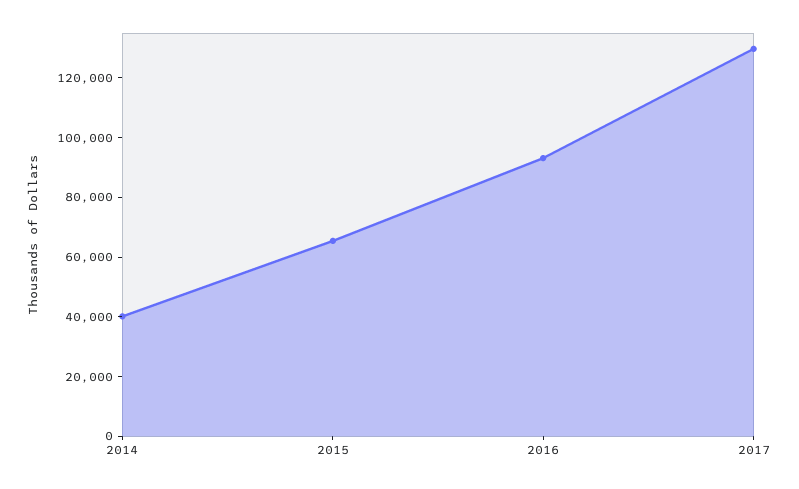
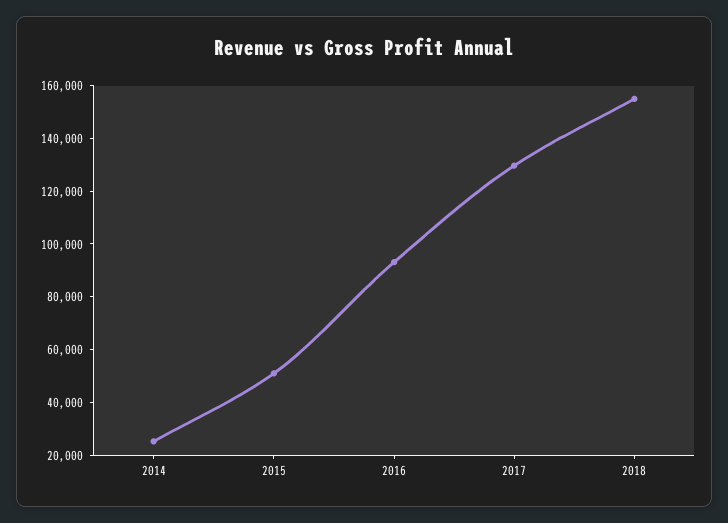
2014: 40000 -> 25000
2015: 65000 -> 50000
2018: none -> 155000

